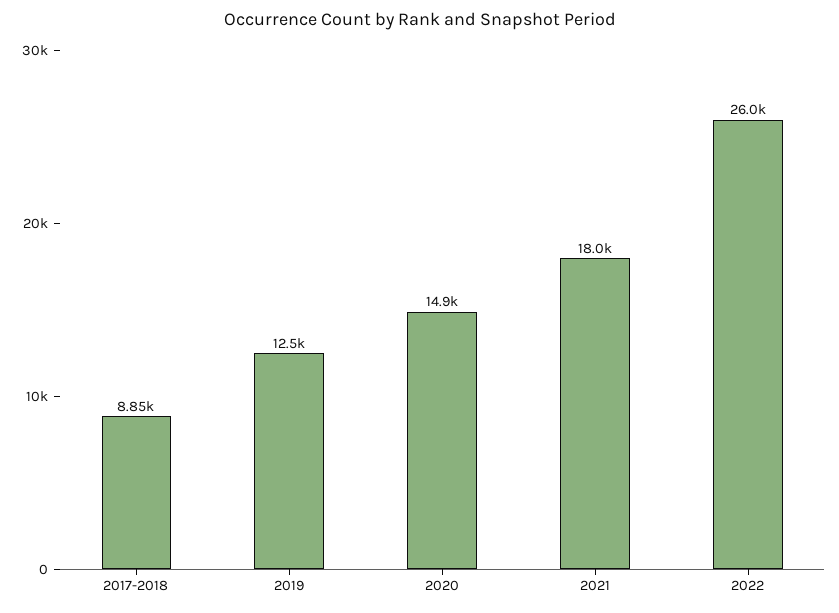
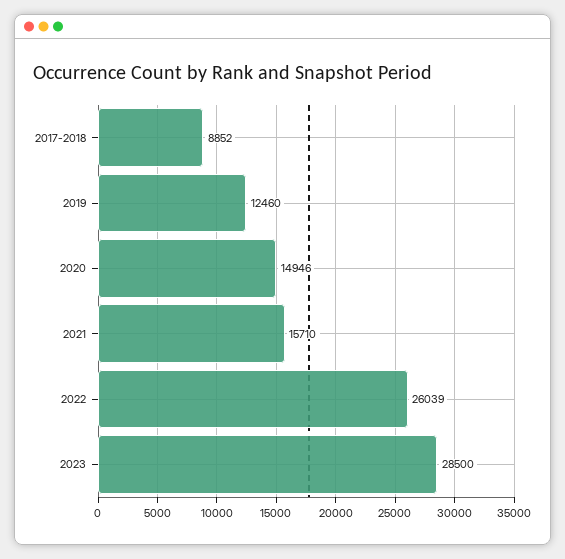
2021: 18000 -> 15710
2023: none -> 28500

